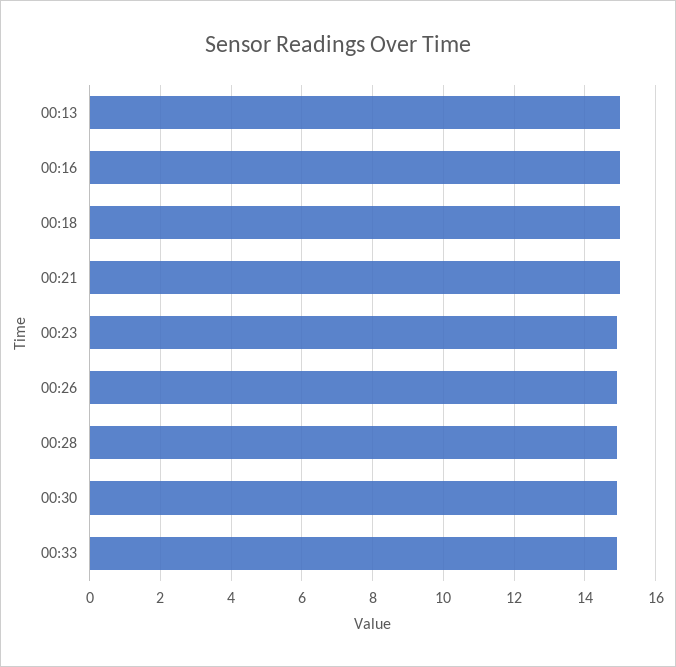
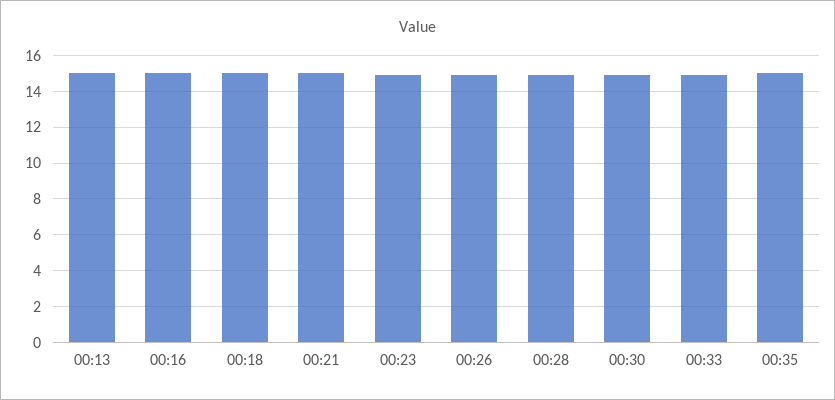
00:35: none -> 15

